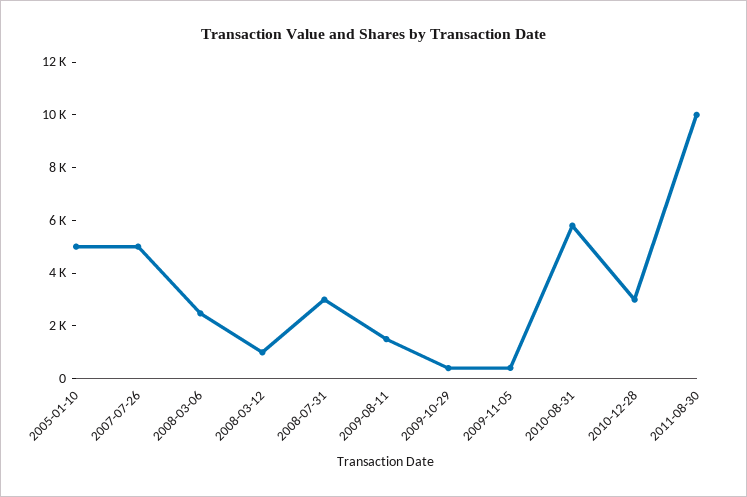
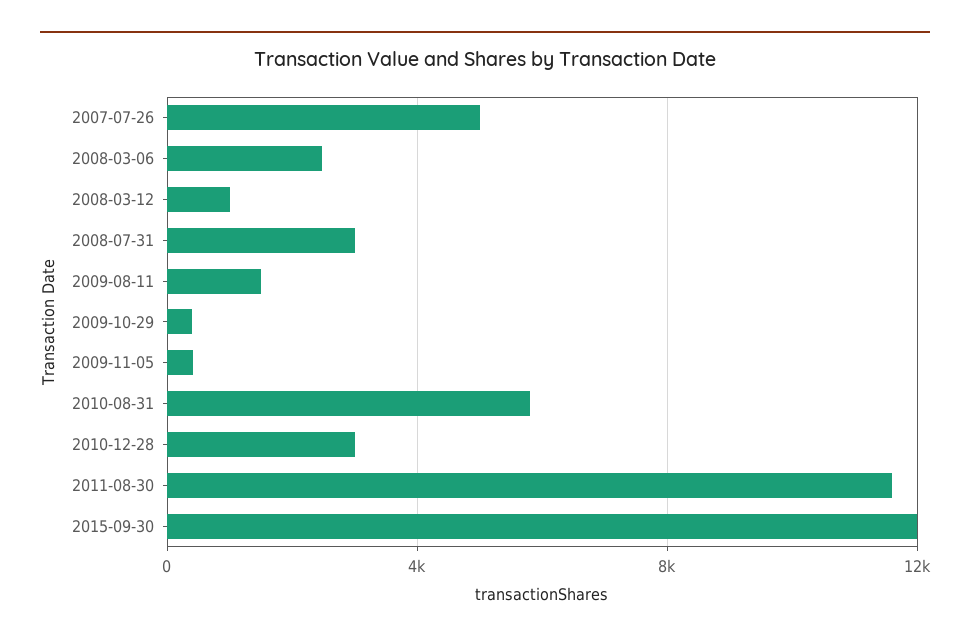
2005-01-10: 5000 -> none
2011-08-30: 10000 -> 11500
2015-09-30: none -> 12000

